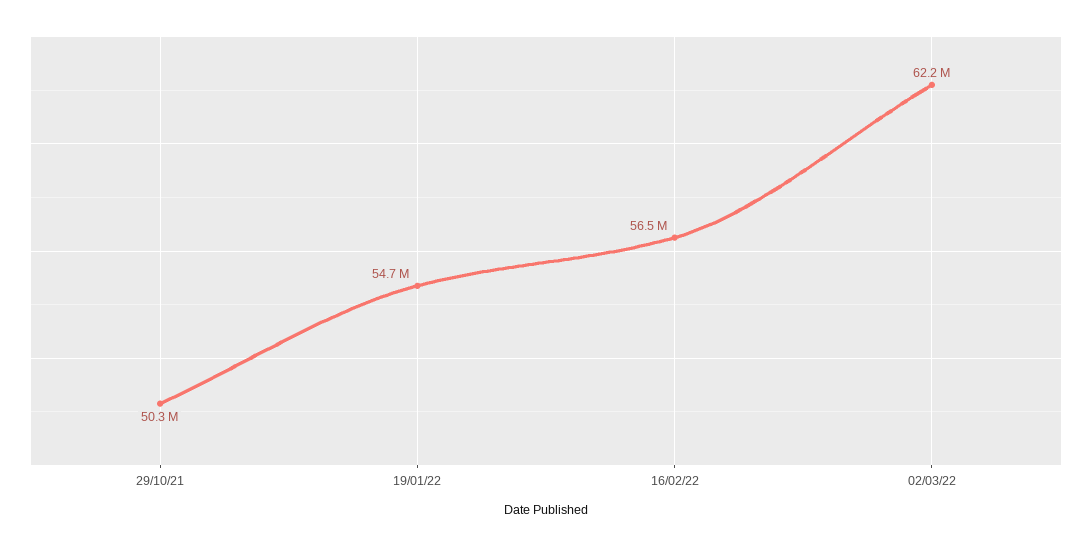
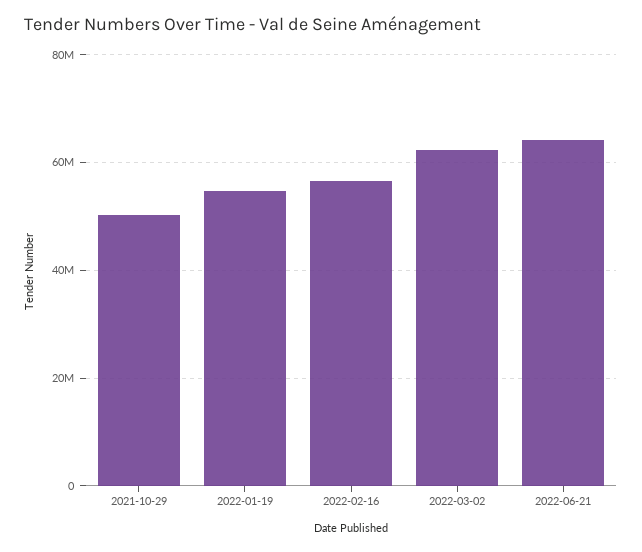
2022-06-21: none -> 64000000

